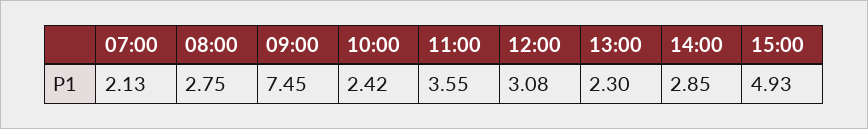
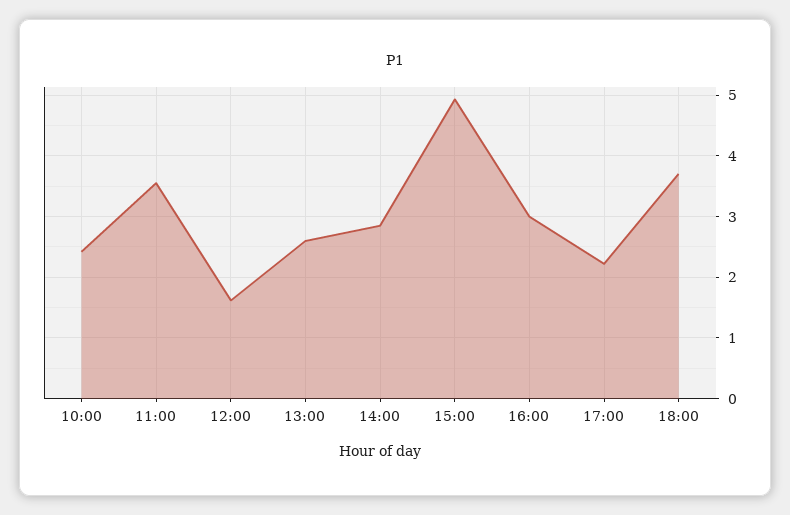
07:00: 2.13 -> none
08:00: 2.75 -> none
09:00: 7.45 -> none
12:00: 3.08 -> 1.6
13:00: 2.3 -> 2.6
16:00: none -> 3
17:00: none -> 2.2
18:00: none -> 3.7

